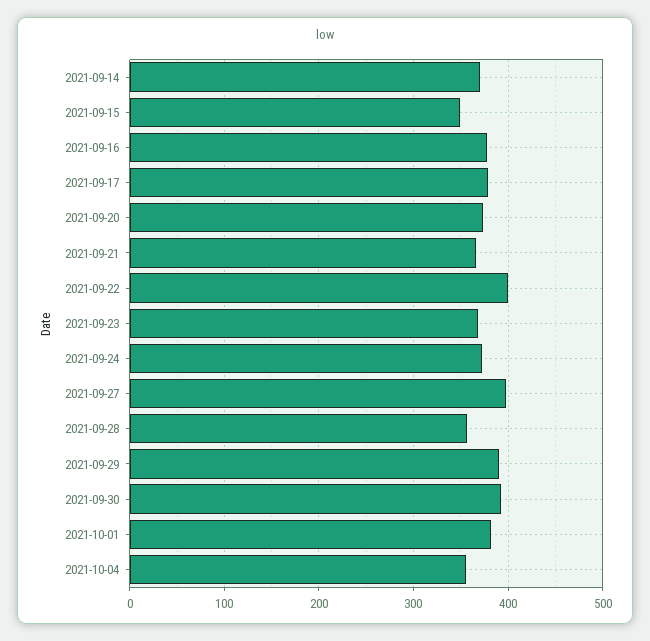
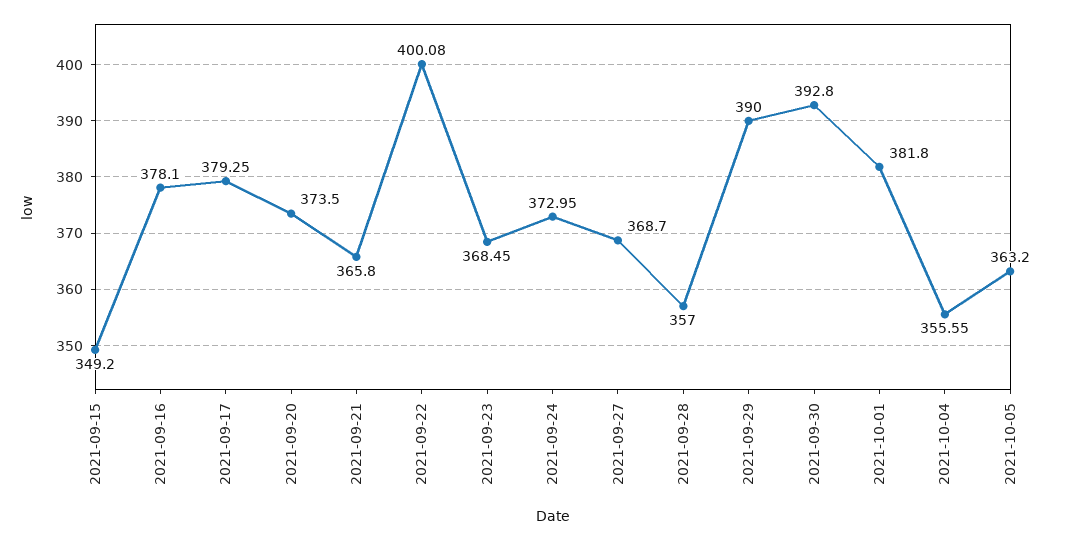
2021-09-14: 370 -> none
2021-09-27: 400 -> 368.7
2021-10-05: none -> 363.2

